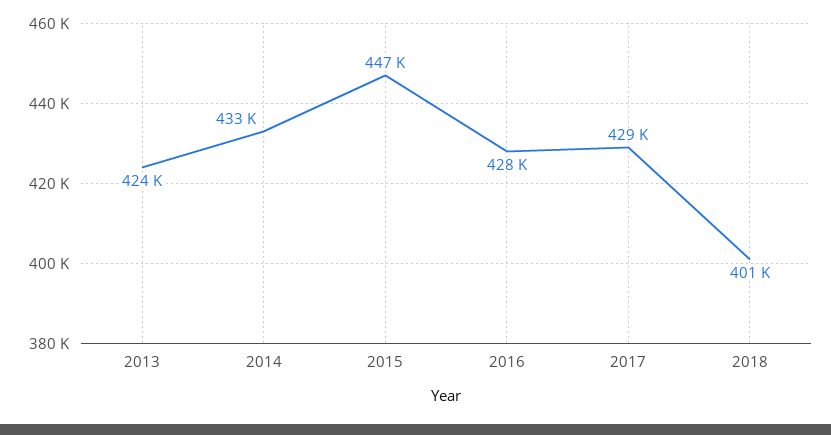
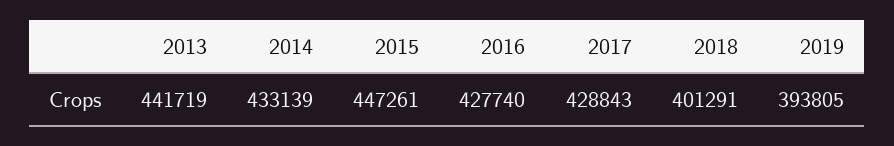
2013: 424000 -> 441719
2019: none -> 393805

